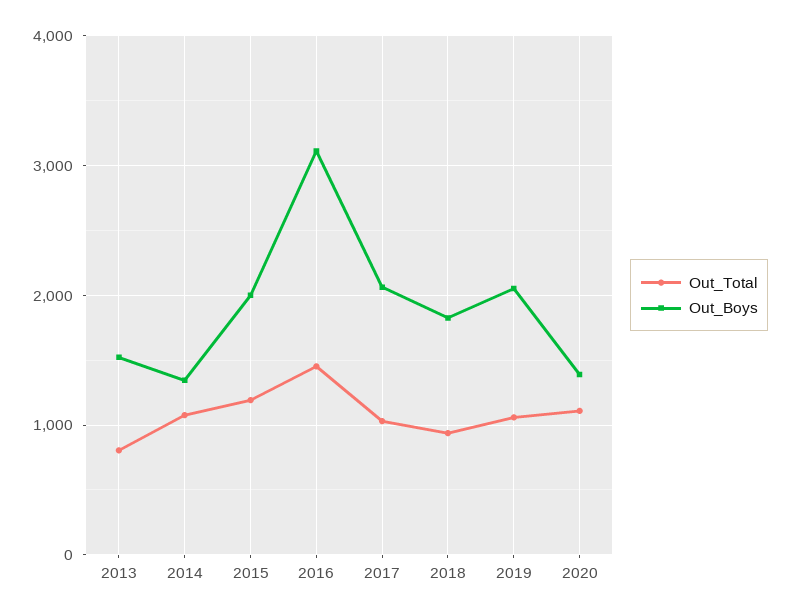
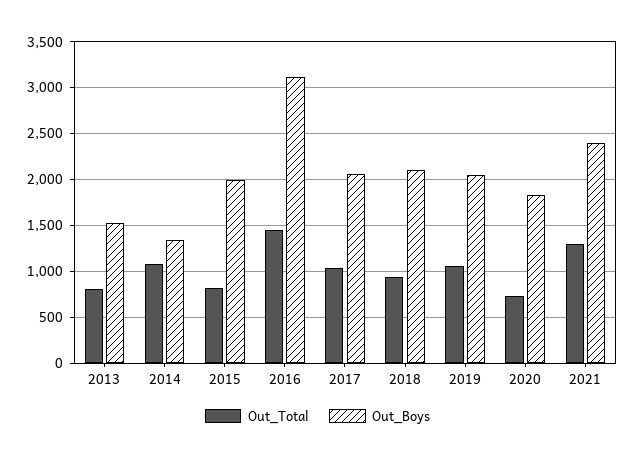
Out_Total, 2015: 1200 -> 800
Out_Boys, 2018: 1800 -> 2100
Out_Total, 2020: 1100 -> 700
Out_Boys, 2020: 1400 -> 1800
Out_Total, 2021: none -> 1300
Out_Boys, 2021: none -> 2400

